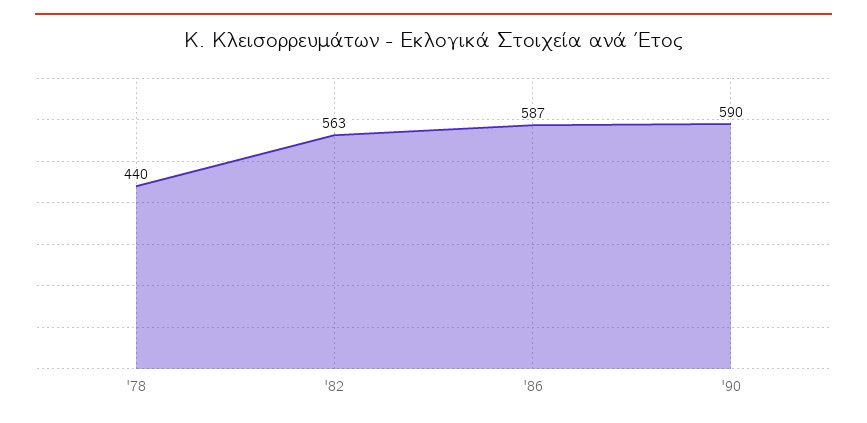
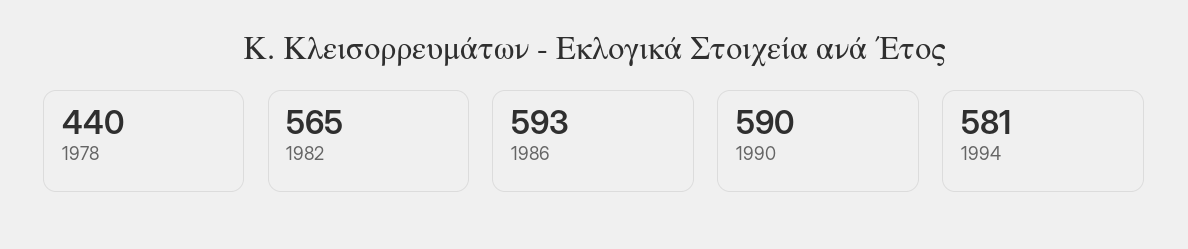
'82: 563 -> 565
'86: 587 -> 593
1994: none -> 581

